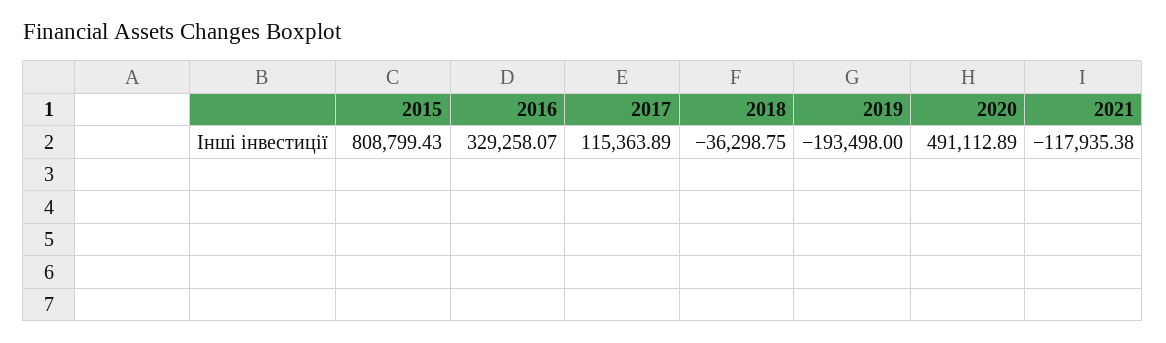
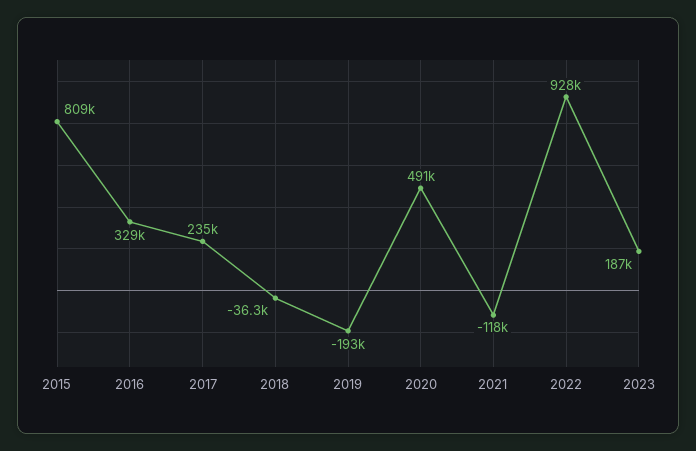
2017: 115363.89 -> 235000
2022: none -> 928000
2023: none -> 187000

